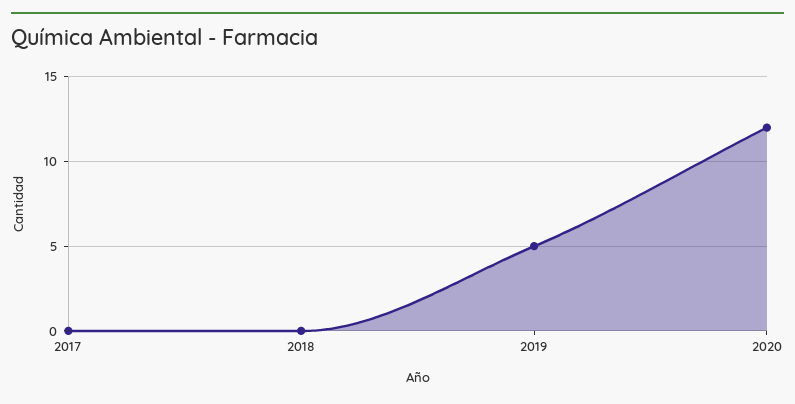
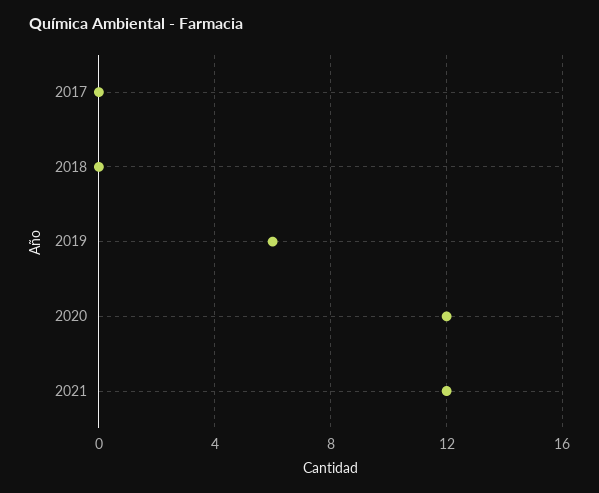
2019: 5 -> 6
2021: none -> 12

